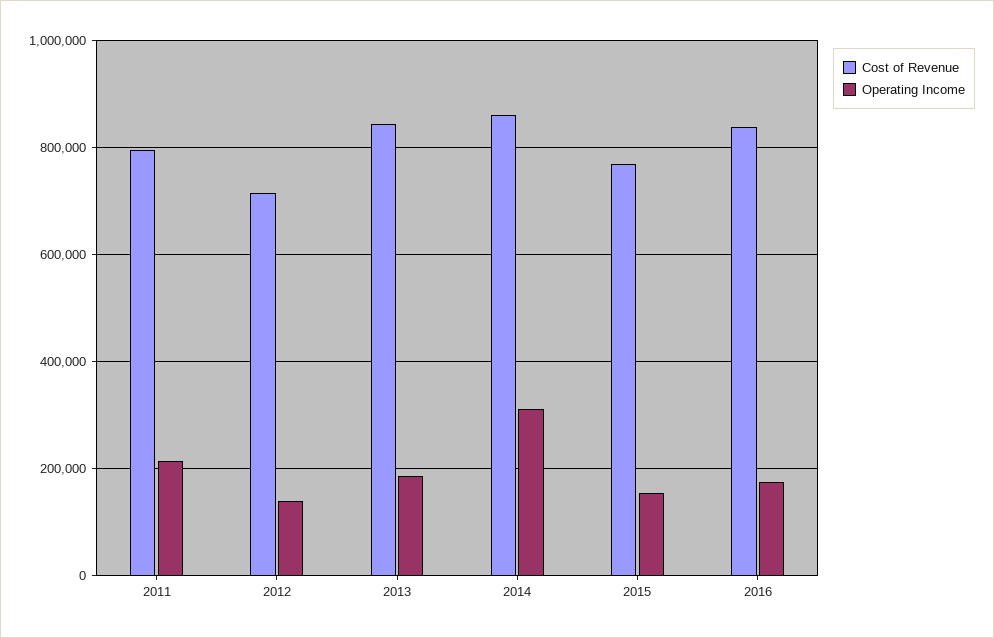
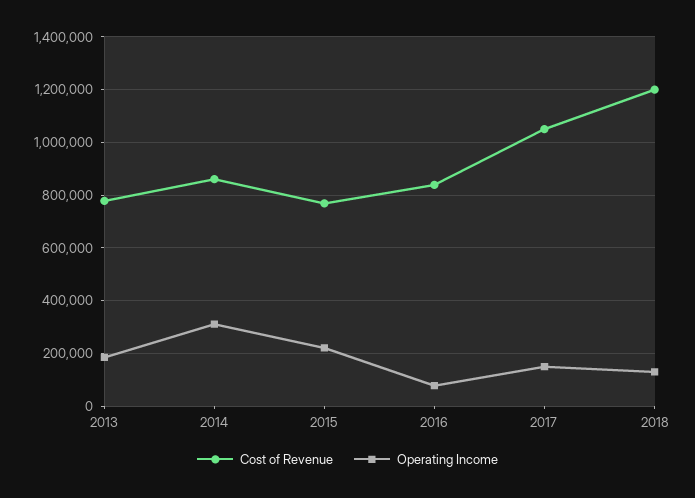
Cost of Revenue, 2011: 800000 -> none
Operating Income, 2011: 220000 -> none
Cost of Revenue, 2012: 720000 -> none
Operating Income, 2012: 140000 -> none
Cost of Revenue, 2013: 840000 -> 775000
Operating Income, 2015: 160000 -> 225000
Operating Income, 2016: 180000 -> 75000
Cost of Revenue, 2017: none -> 1050000
Operating Income, 2017: none -> 150000
Cost of Revenue, 2018: none -> 1200000
Operating Income, 2018: none -> 125000

